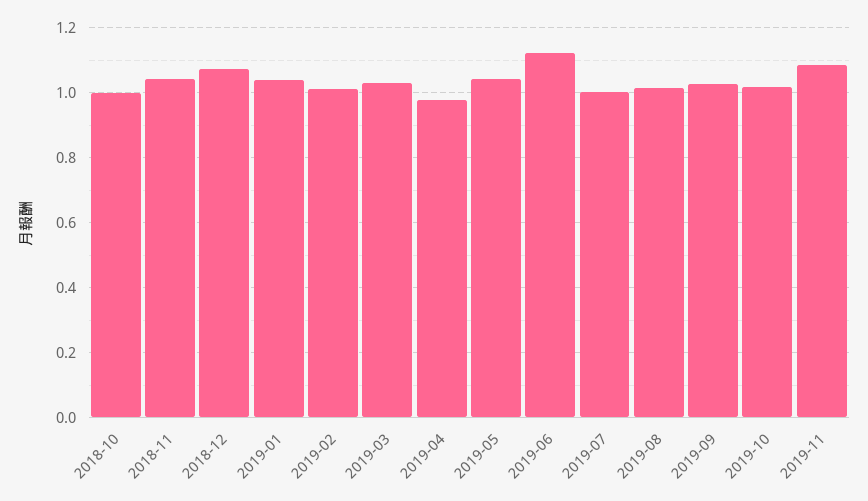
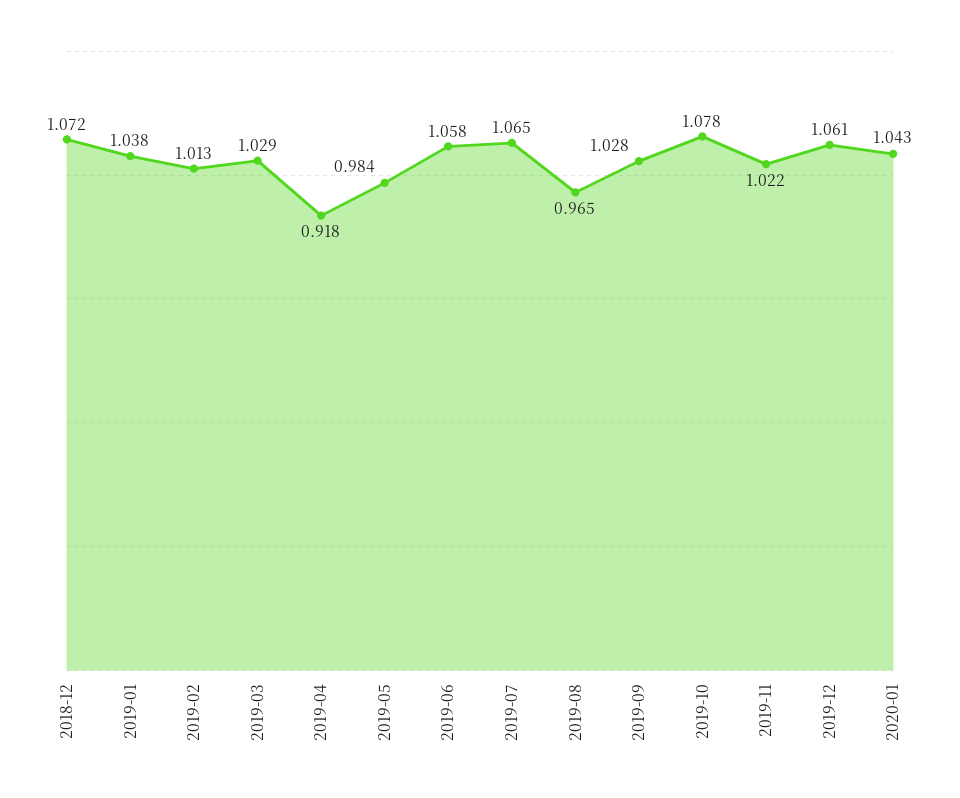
2018-10: 1 -> none
2018-11: 1.04 -> none
2019-04: 0.98 -> 0.918
2019-05: 1.04 -> 0.984
2019-06: 1.12 -> 1.058
2019-07: 1 -> 1.065
2019-08: 1.02 -> 0.965
2019-10: 1.02 -> 1.078
2019-11: 1.08 -> 1.022
2019-12: none -> 1.061
2020-01: none -> 1.043

